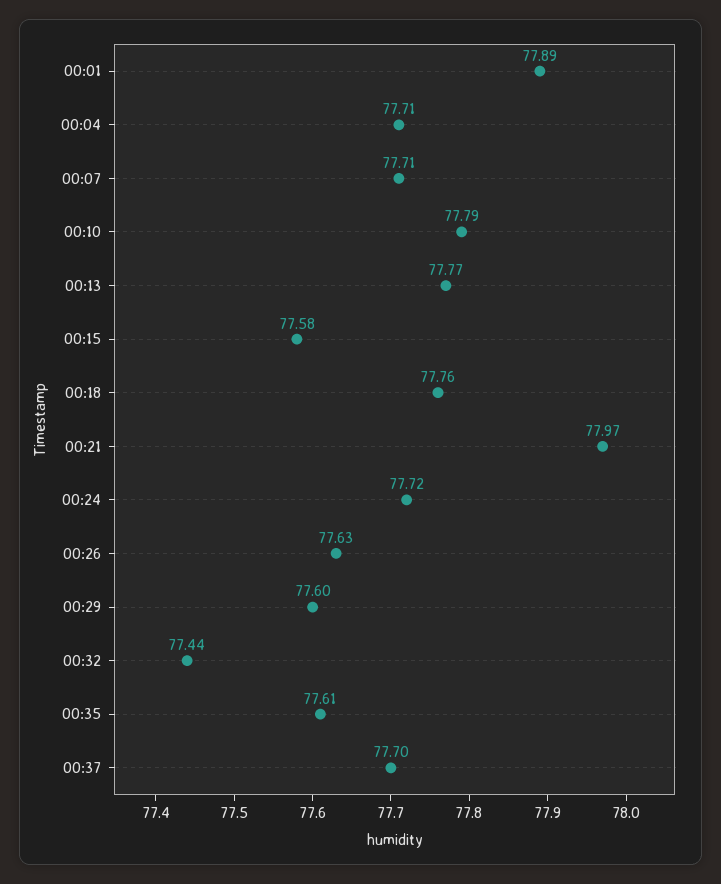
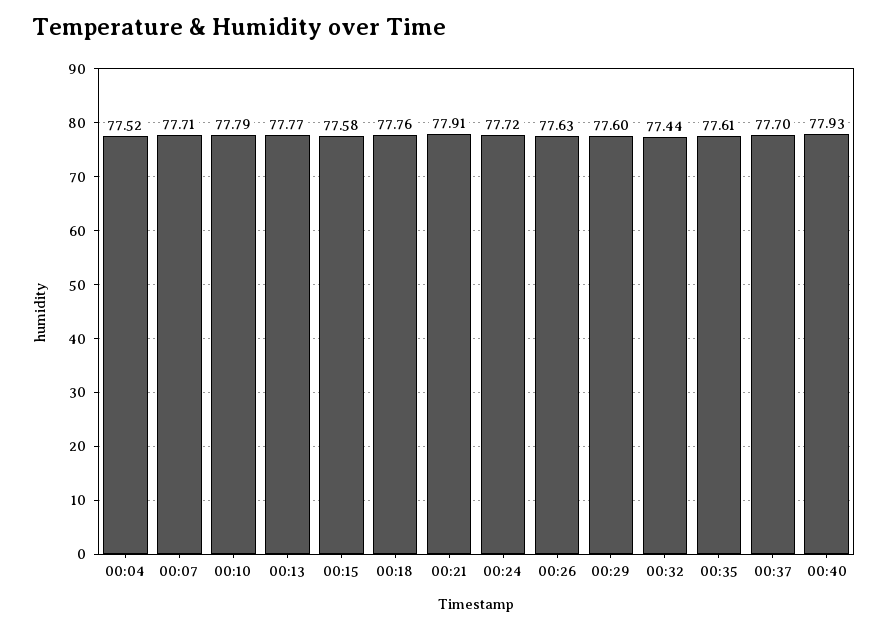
00:01: 77.89 -> none
00:04: 77.71 -> 77.52
00:21: 77.97 -> 77.91
00:40: none -> 77.93

